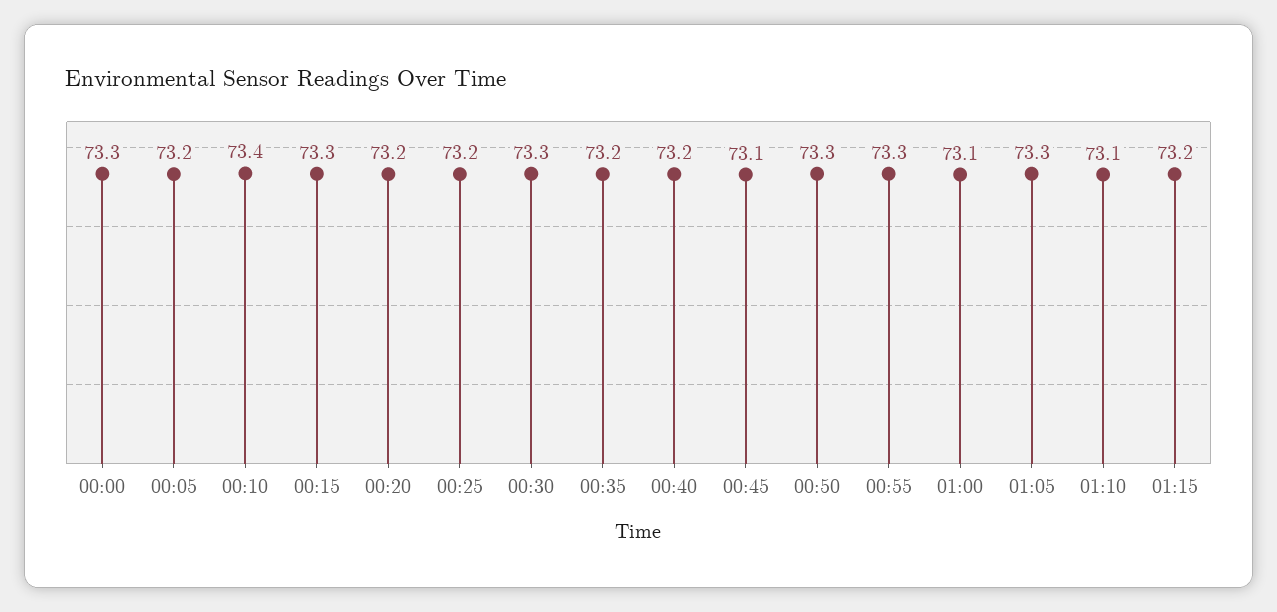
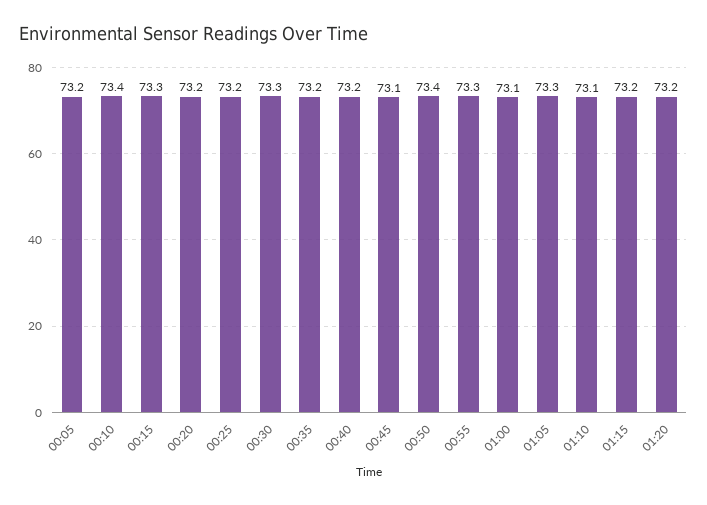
00:00: 73.3 -> none
00:50: 73.3 -> 73.4
01:20: none -> 73.2

